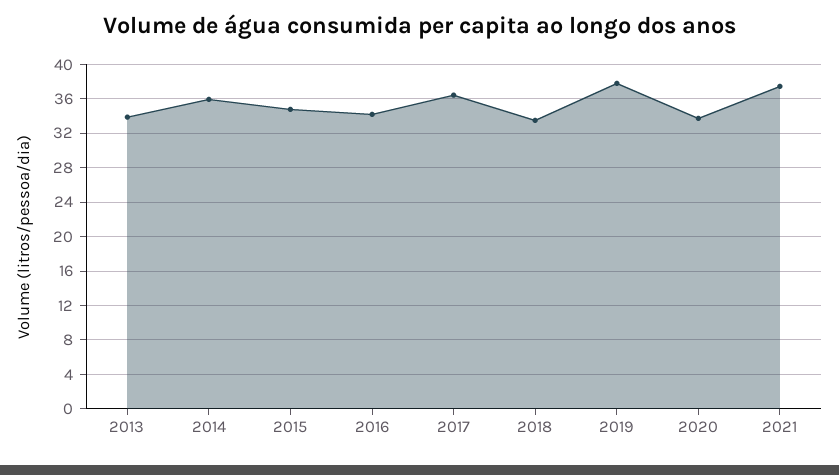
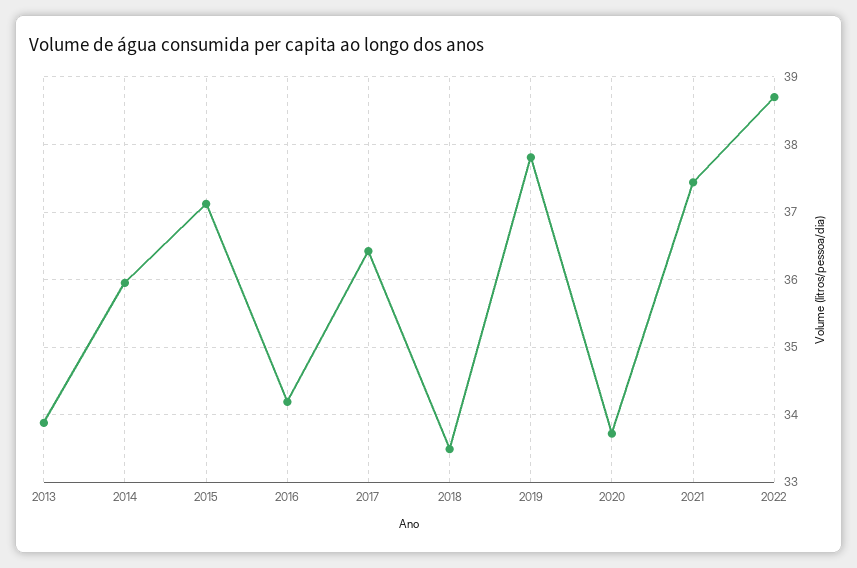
2015: 35 -> 37.1
2022: none -> 38.7

